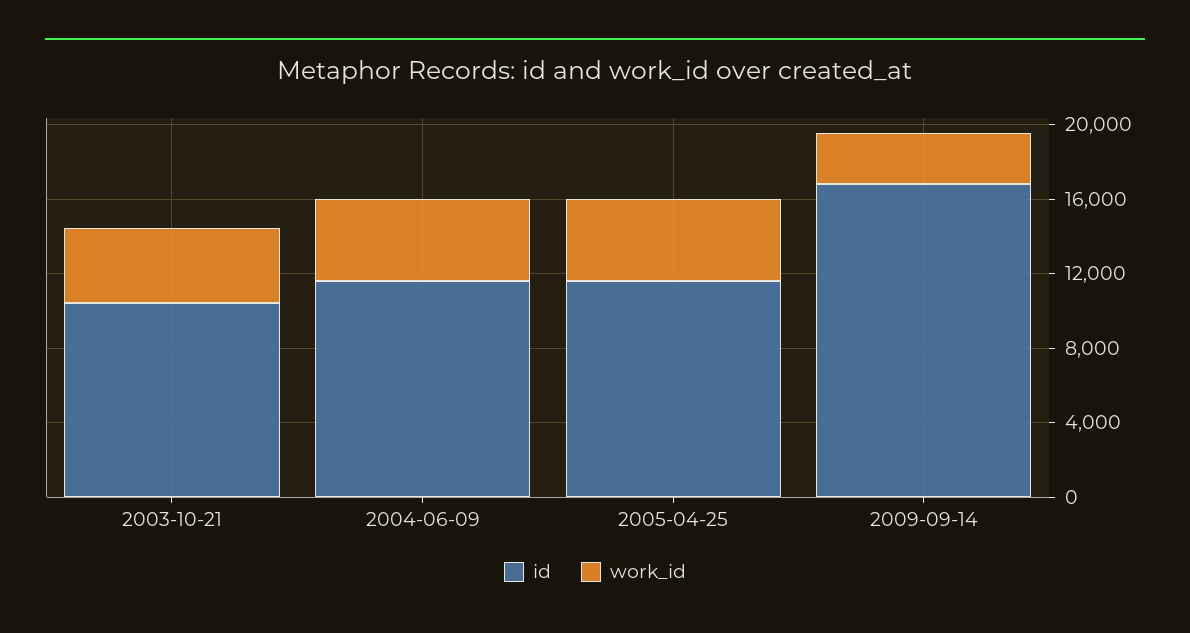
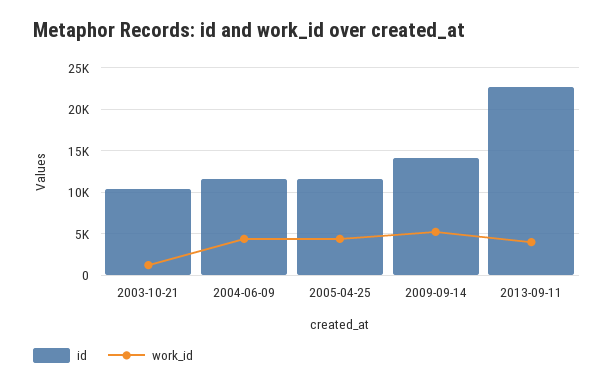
work_id, 2003-10-21: 4000 -> 1000
id, 2009-09-14: 17000 -> 14000
work_id, 2009-09-14: 3000 -> 5000
id, 2013-09-11: none -> 23000
work_id, 2013-09-11: none -> 4000

